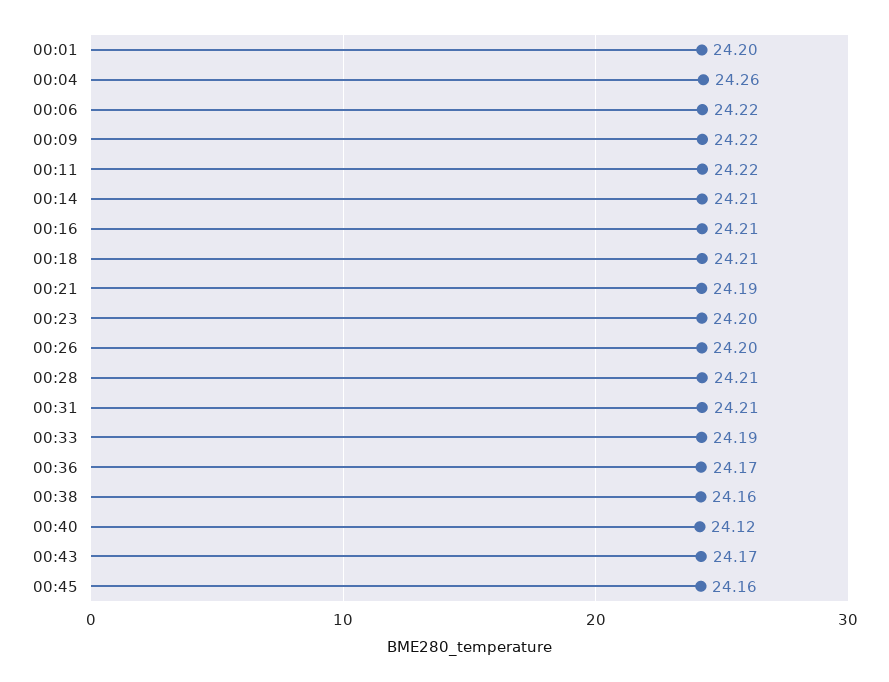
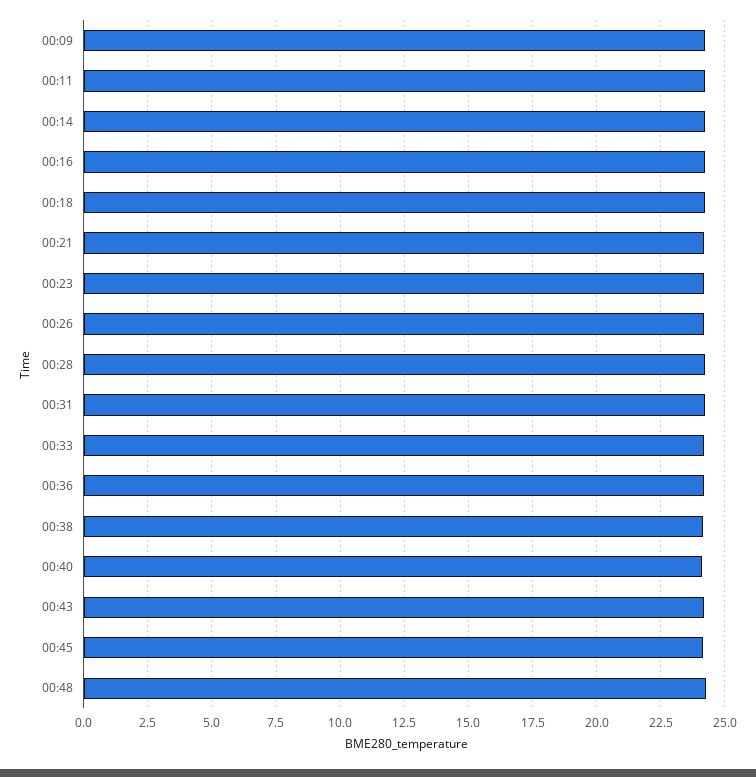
00:01: 24.2 -> none
00:04: 24.26 -> none
00:06: 24.22 -> none
00:48: none -> 24.25

